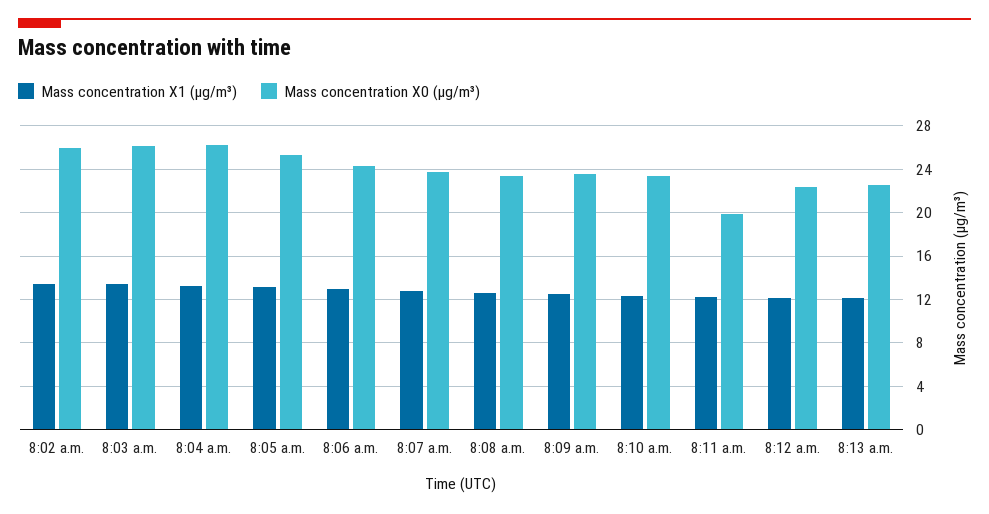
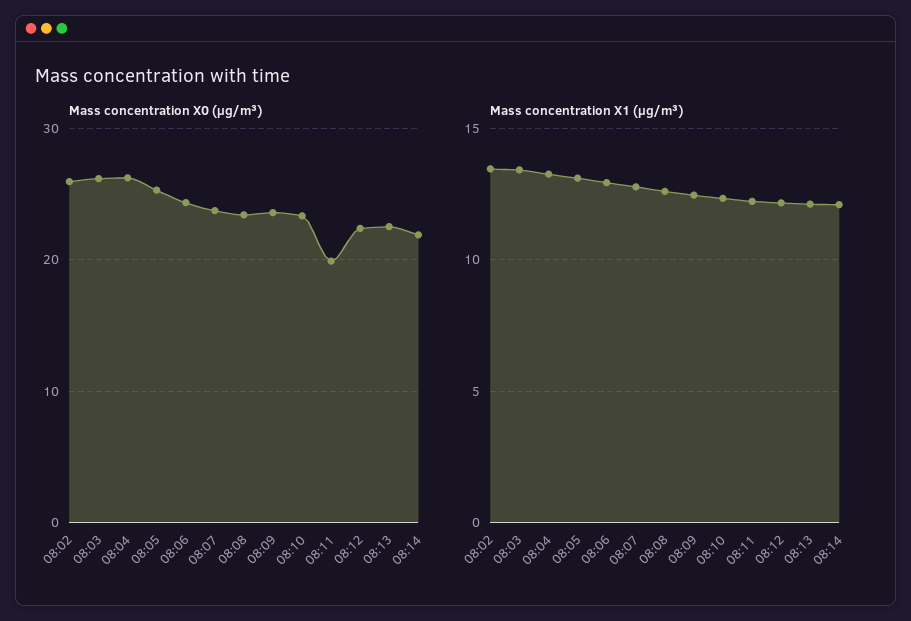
Mass concentration X0 (μg/m³), 08:14: none -> 22
Mass concentration X1 (μg/m³), 08:14: none -> 12

